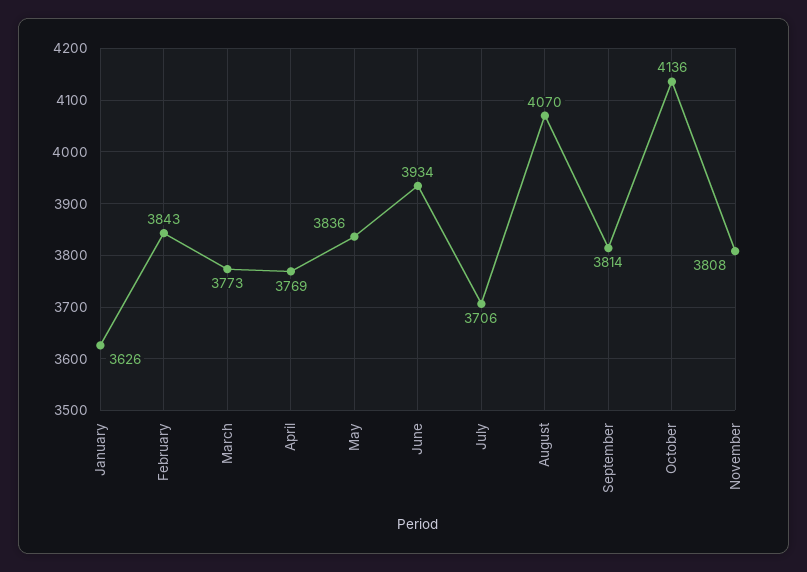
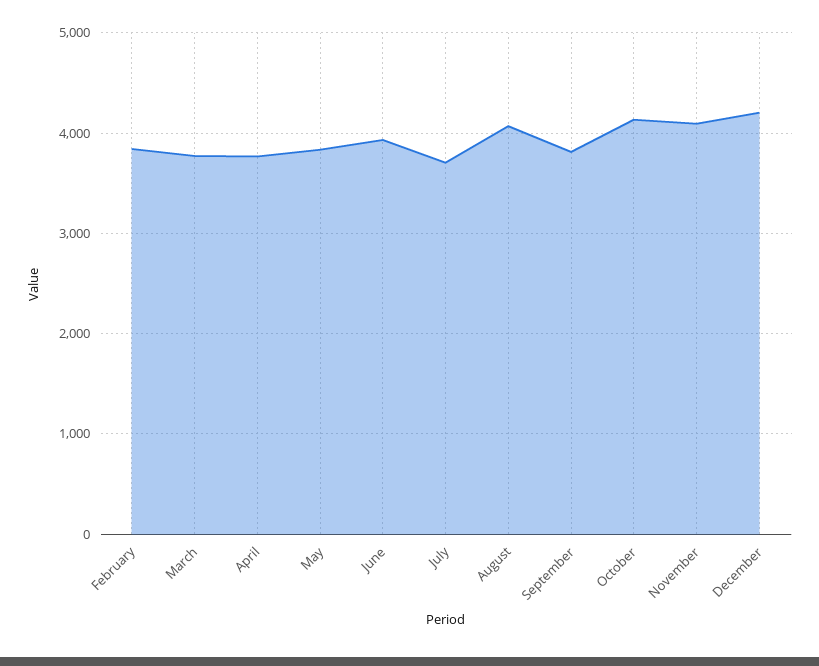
January: 3626 -> none
November: 3808 -> 4100
December: none -> 4200

